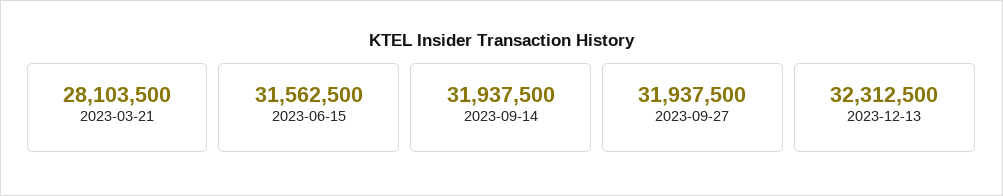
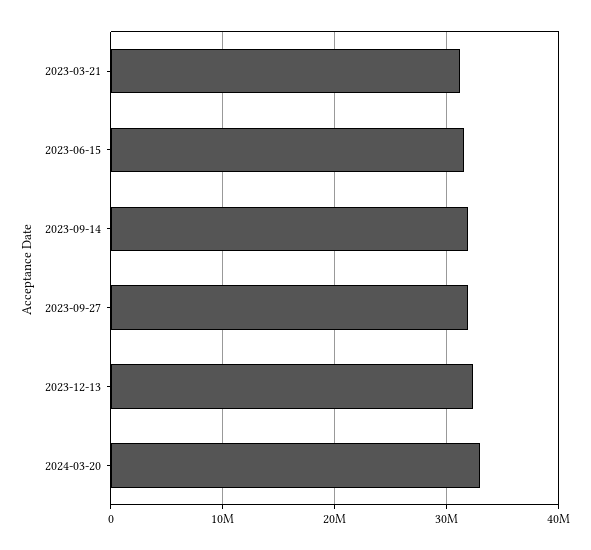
2023-03-21: 28103500 -> 31000000
2024-03-20: none -> 33000000

